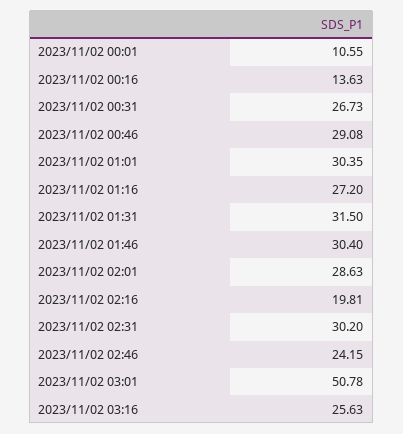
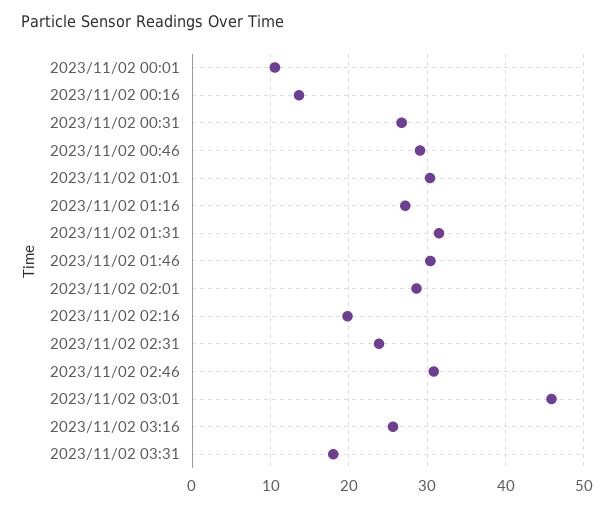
2023/11/02 02:31: 30.2 -> 24
2023/11/02 02:46: 24.15 -> 31
2023/11/02 03:01: 50.78 -> 46
2023/11/02 03:31: none -> 18

